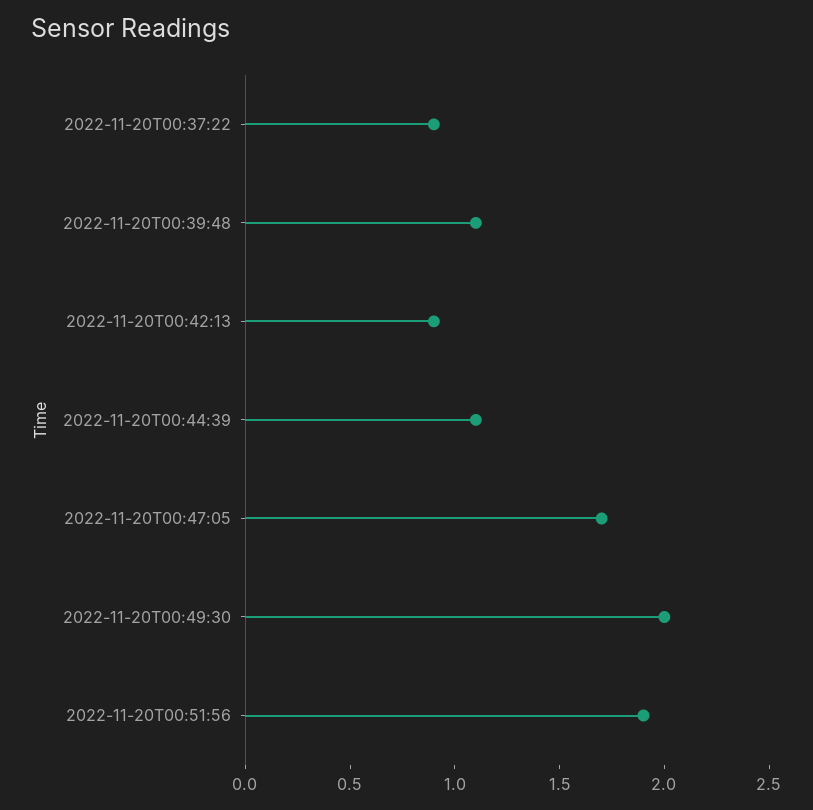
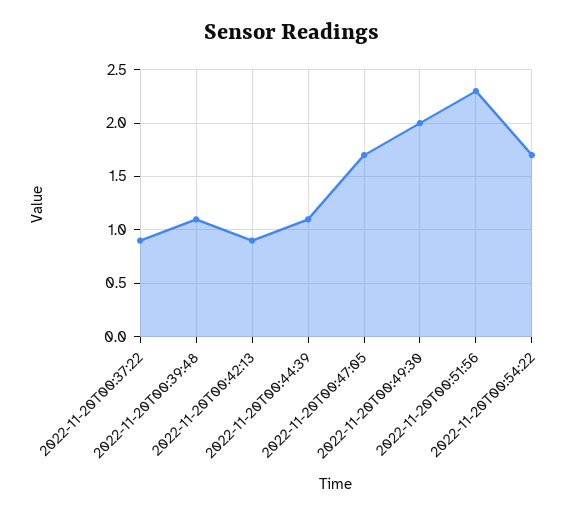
2022-11-20T00:51:56: 1.9 -> 2.3
2022-11-20T00:54:22: none -> 1.7

